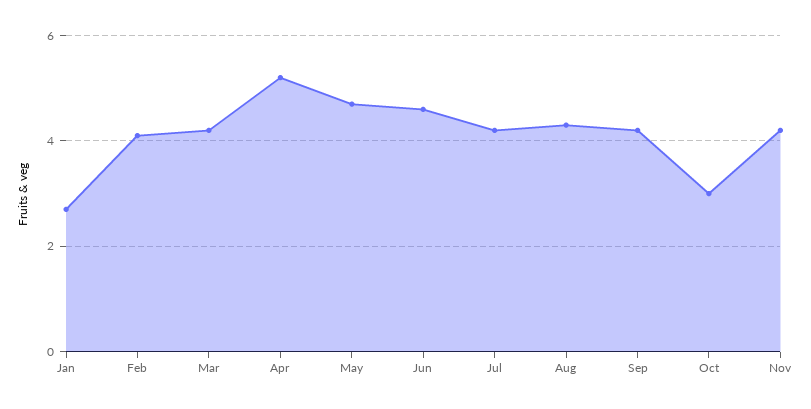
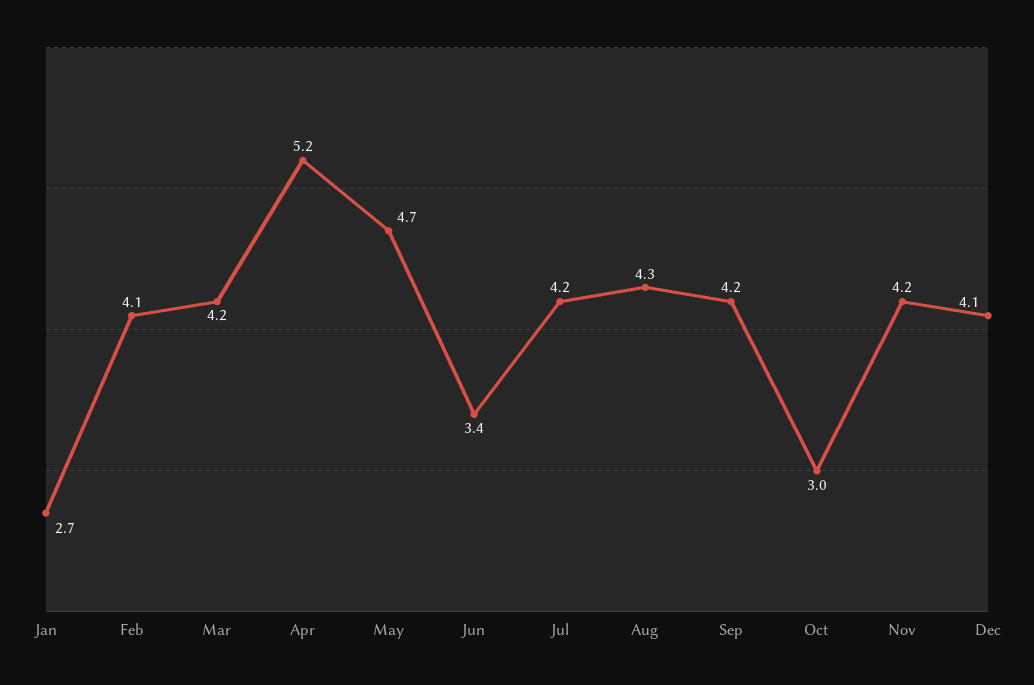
Jun: 4.5 -> 3.4
Dec: none -> 4.1

